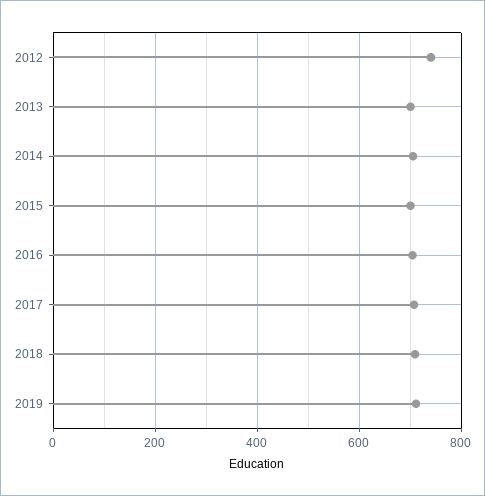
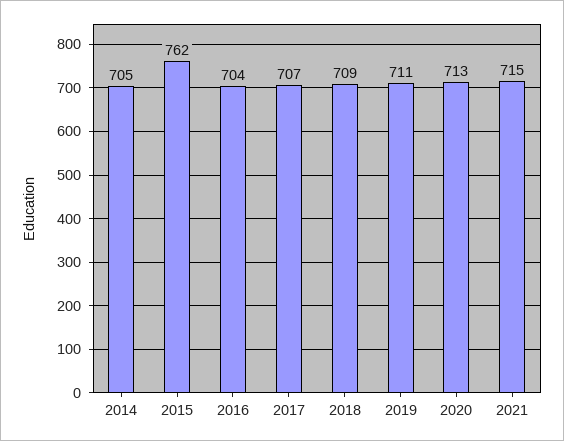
2012: 740 -> none
2013: 700 -> none
2015: 700 -> 762
2020: none -> 713
2021: none -> 715

